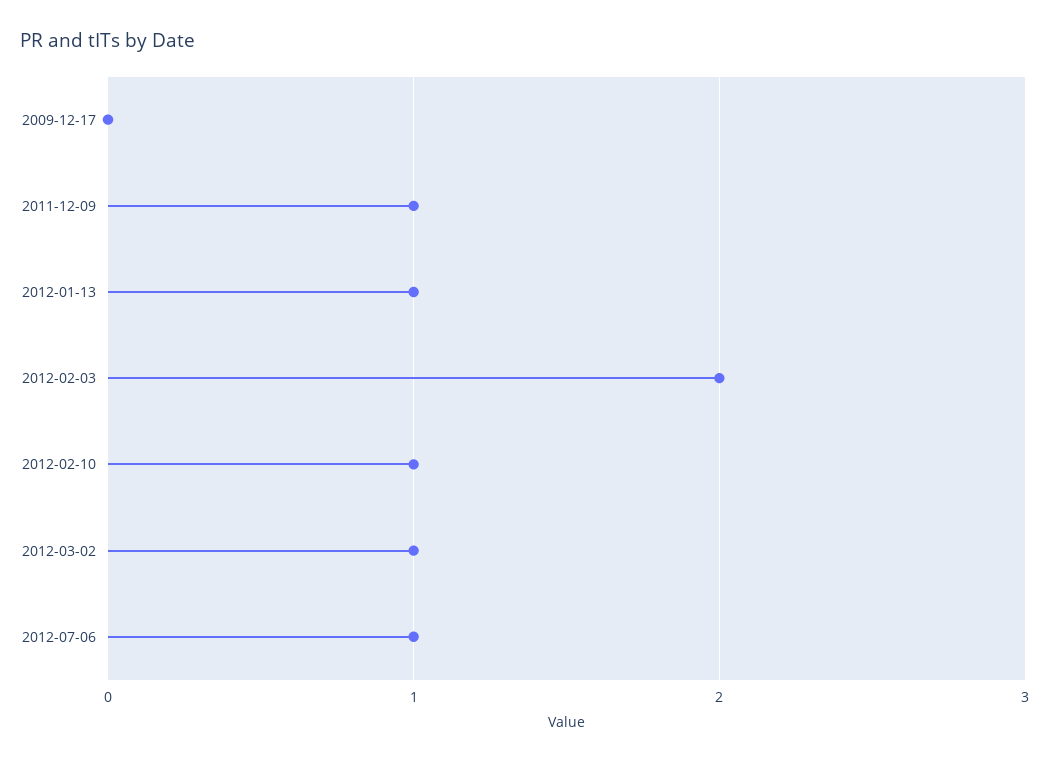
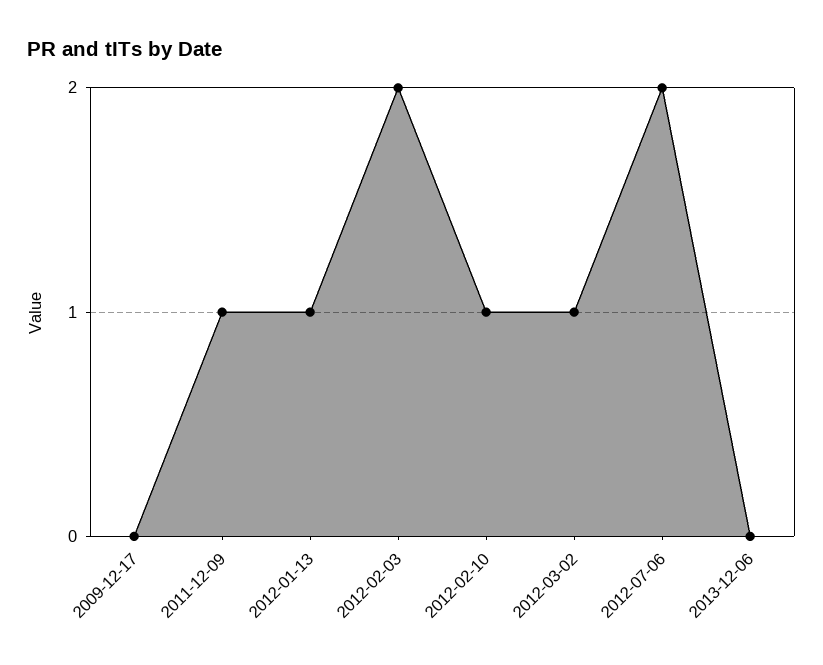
2012-07-06: 1 -> 2
2013-12-06: none -> 0

